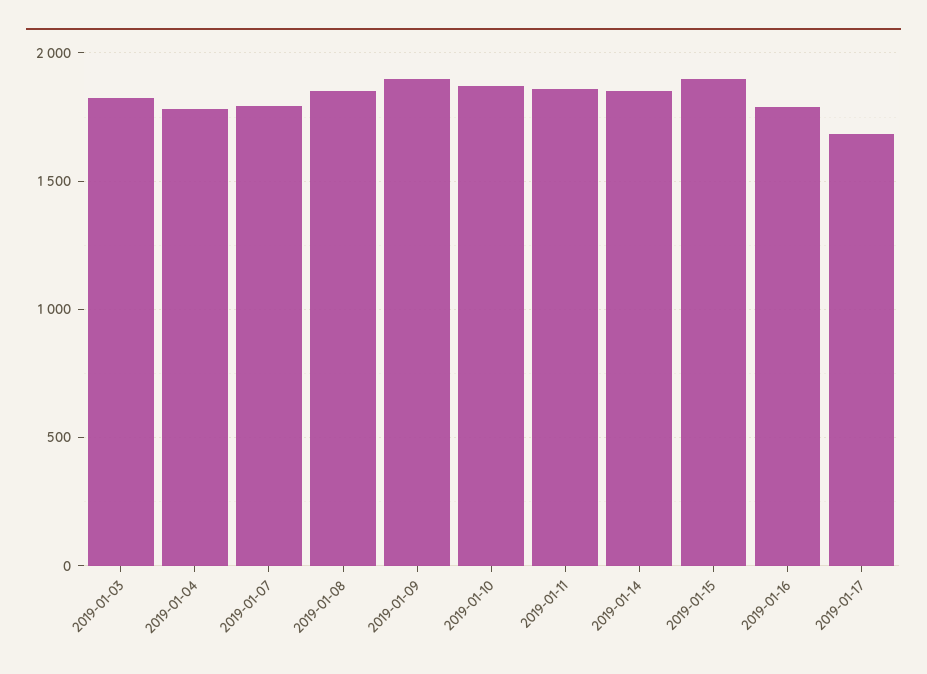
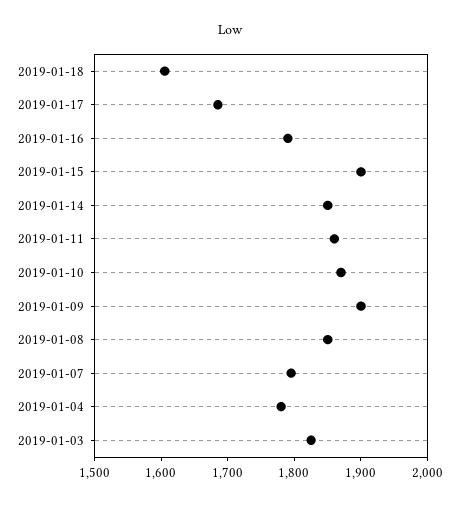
2019-01-18: none -> 1600

